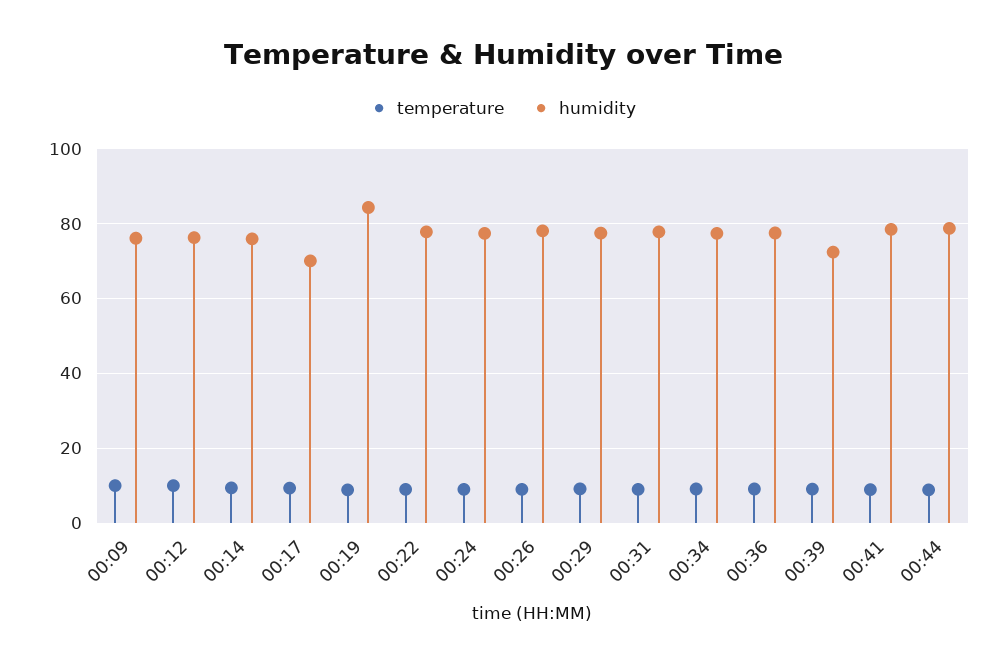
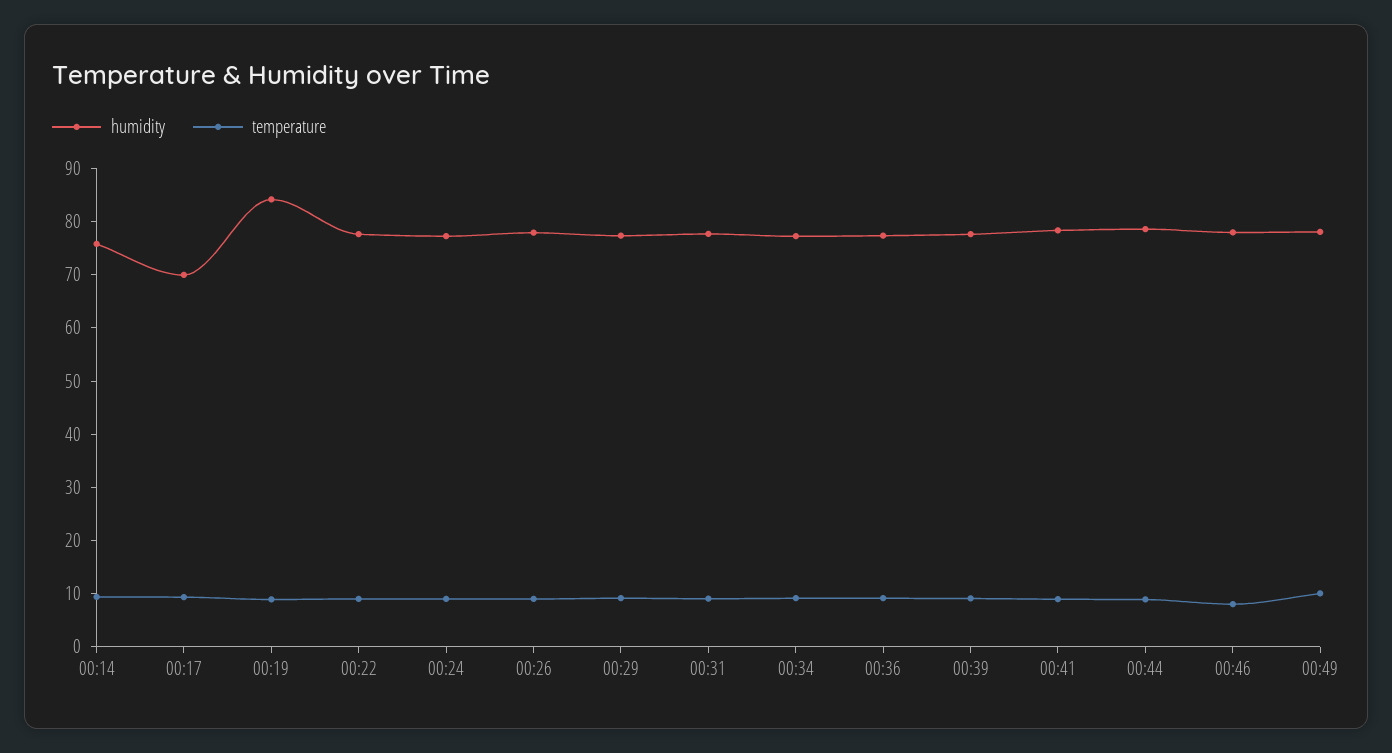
temperature, 00:09: 10 -> none
humidity, 00:09: 76 -> none
temperature, 00:12: 10 -> none
humidity, 00:12: 76 -> none
humidity, 00:39: 72 -> 78
humidity, 00:46: none -> 78
temperature, 00:46: none -> 8
humidity, 00:49: none -> 78
temperature, 00:49: none -> 10

